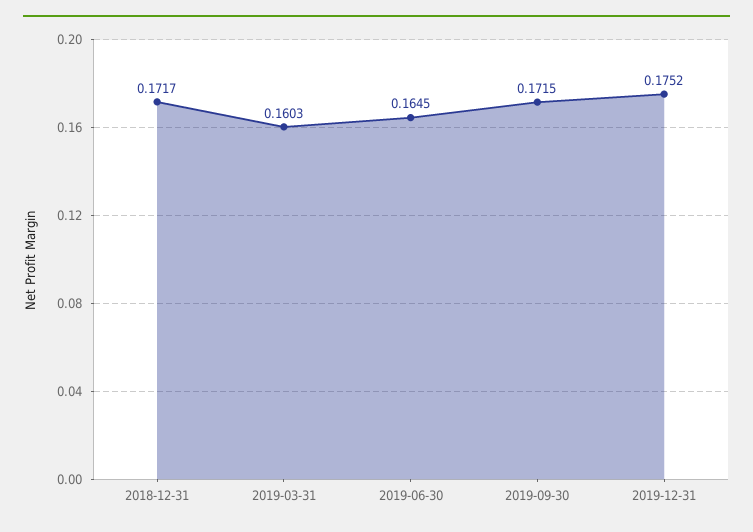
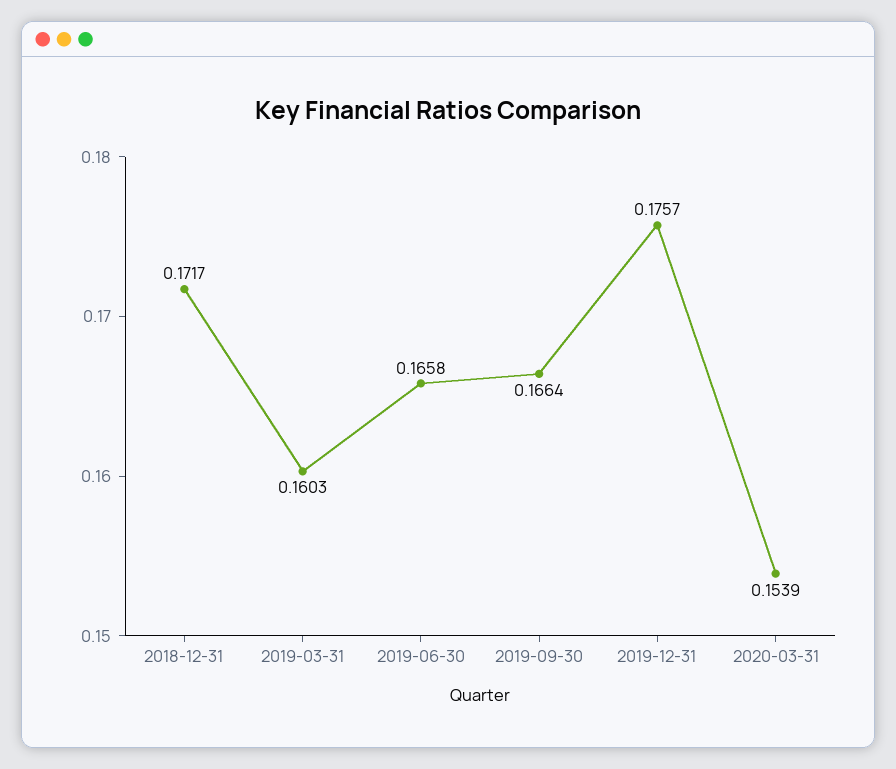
2019-06-30: 0.1645 -> 0.1658
2019-09-30: 0.1715 -> 0.1664
2019-12-31: 0.1752 -> 0.1757
2020-03-31: none -> 0.1539

